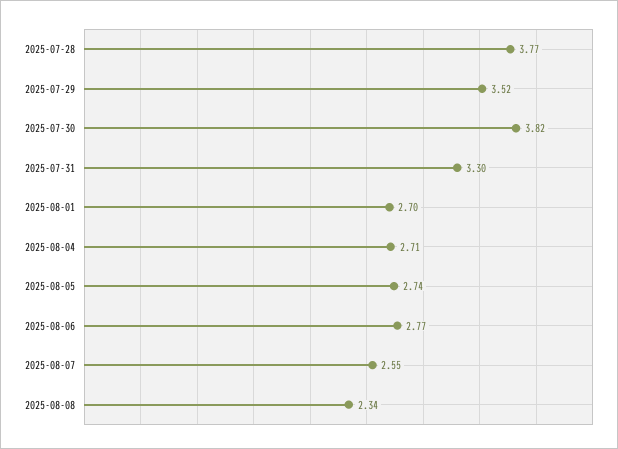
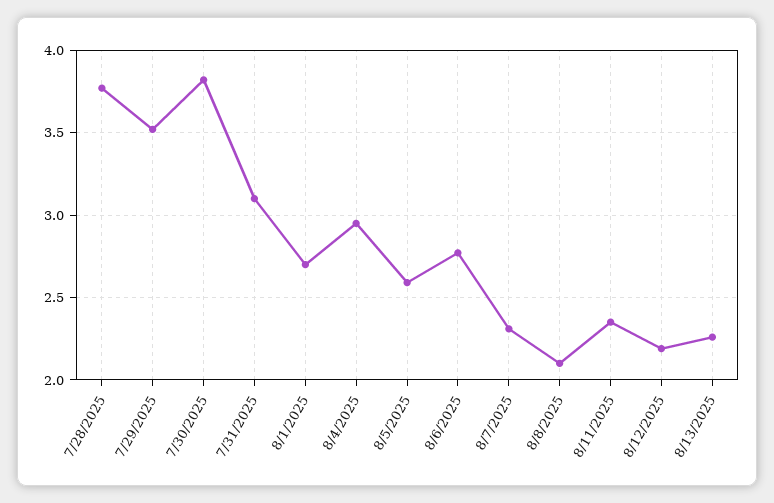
2025-07-31: 3.3 -> 3.1
2025-08-04: 2.71 -> 2.95
2025-08-05: 2.74 -> 2.6
2025-08-07: 2.55 -> 2.3
2025-08-08: 2.34 -> 2.1
8/11/2025: none -> 2.35
8/12/2025: none -> 2.2
8/13/2025: none -> 2.25

